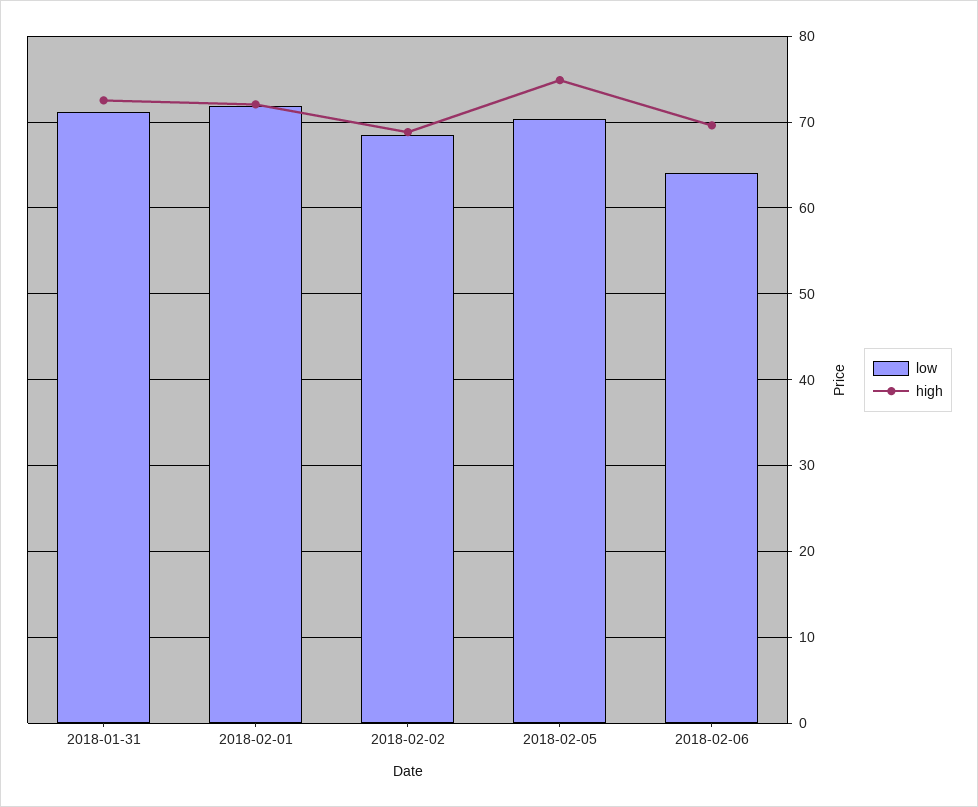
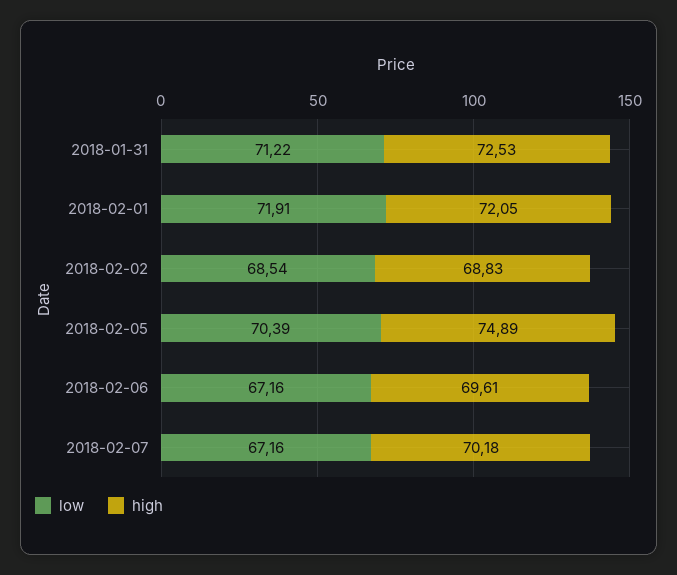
low, 2018-02-06: 64 -> 67.16
low, 2018-02-07: none -> 67.16
high, 2018-02-07: none -> 70.18

